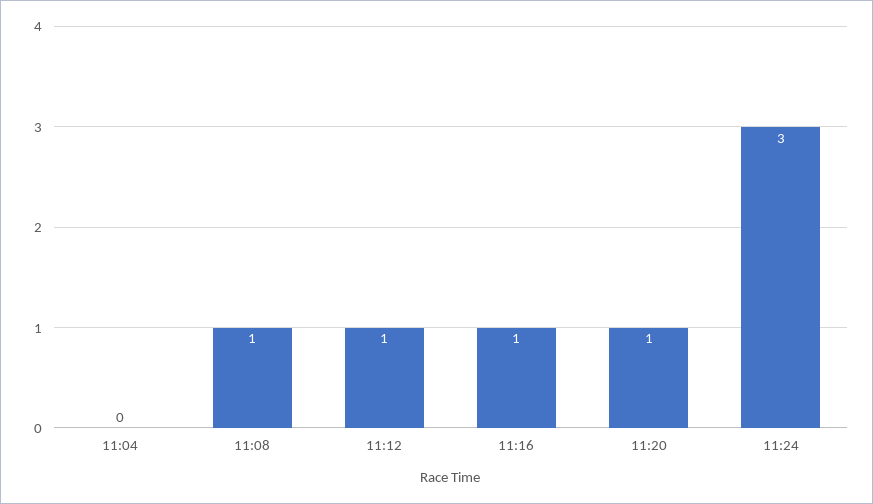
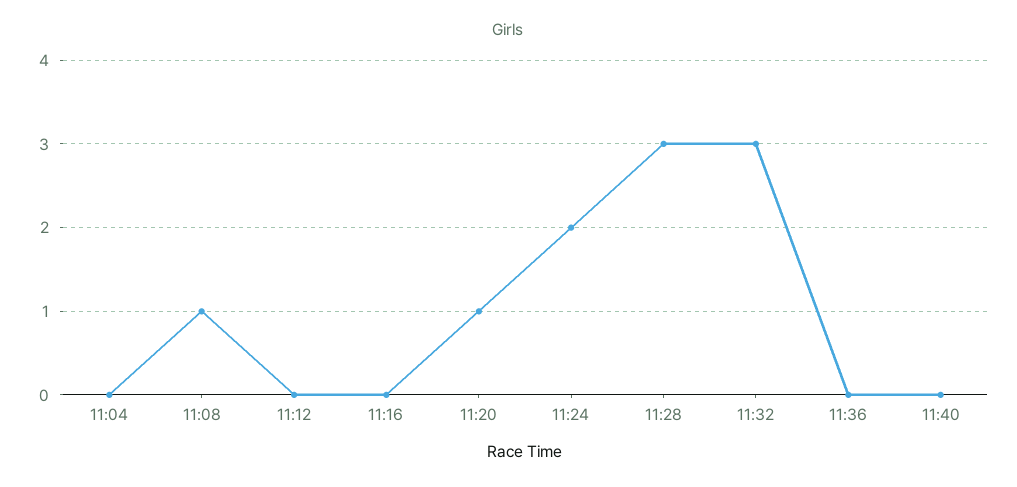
11:12: 1 -> 0
11:16: 1 -> 0
11:24: 3 -> 2
11:28: none -> 3
11:32: none -> 3
11:36: none -> 0
11:40: none -> 0

